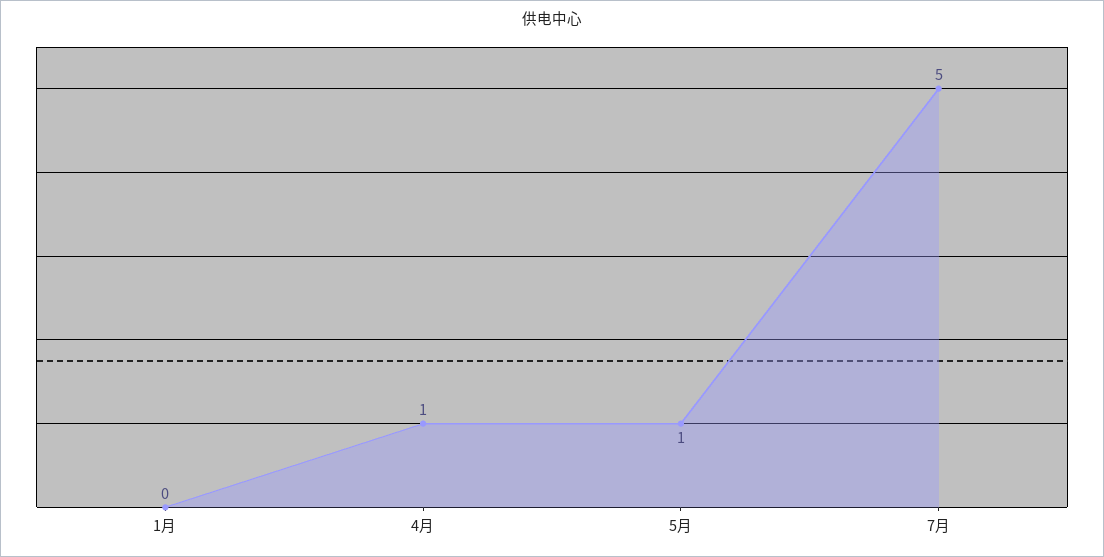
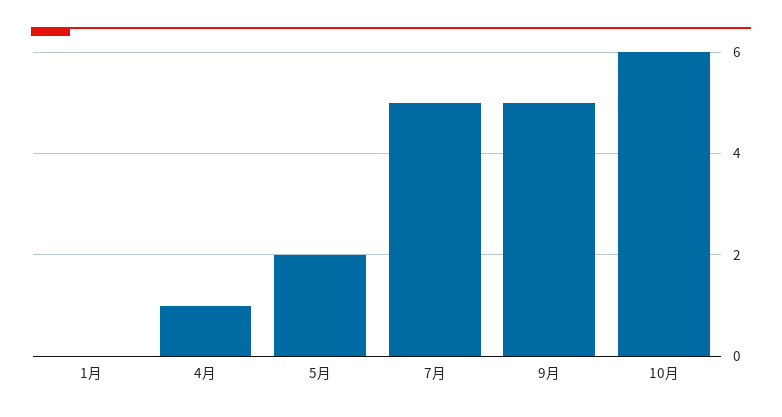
5月: 1 -> 2
9月: none -> 5
10月: none -> 6

